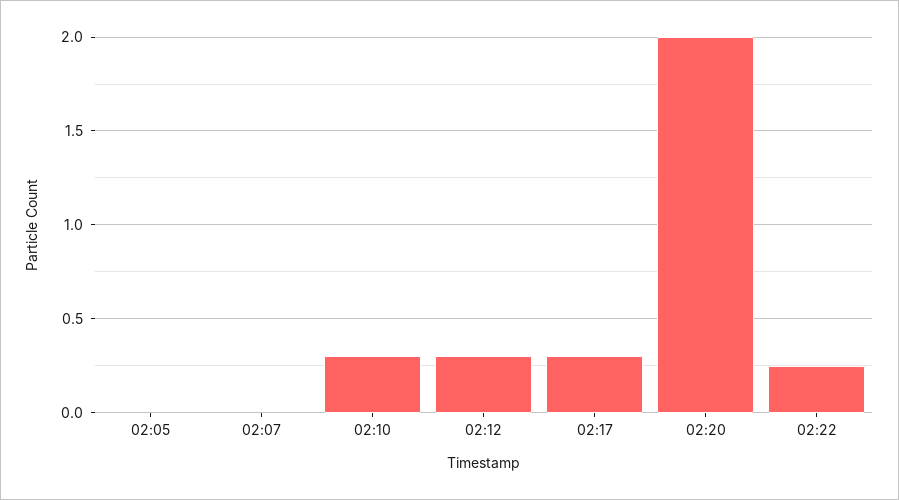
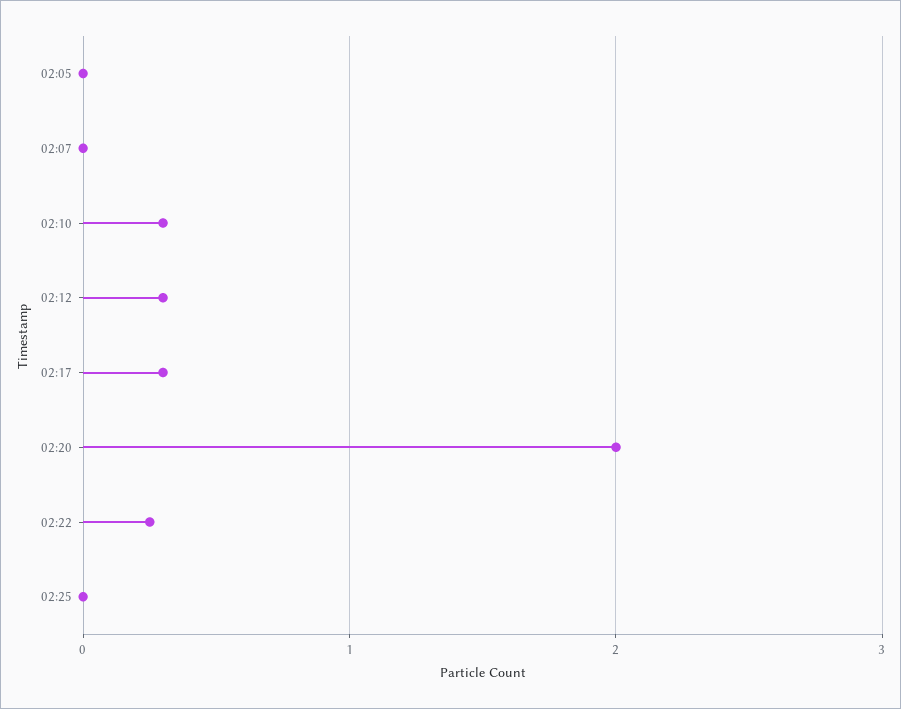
02:25: none -> 0

